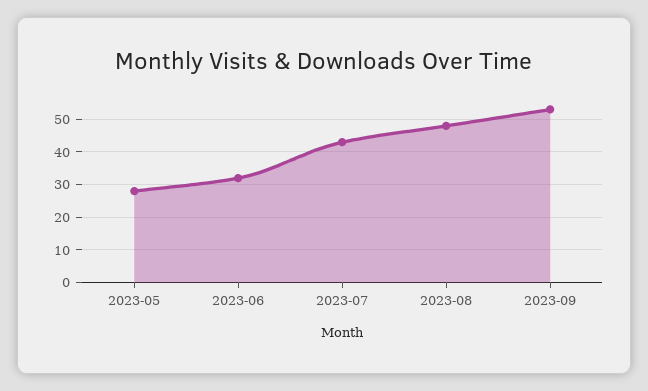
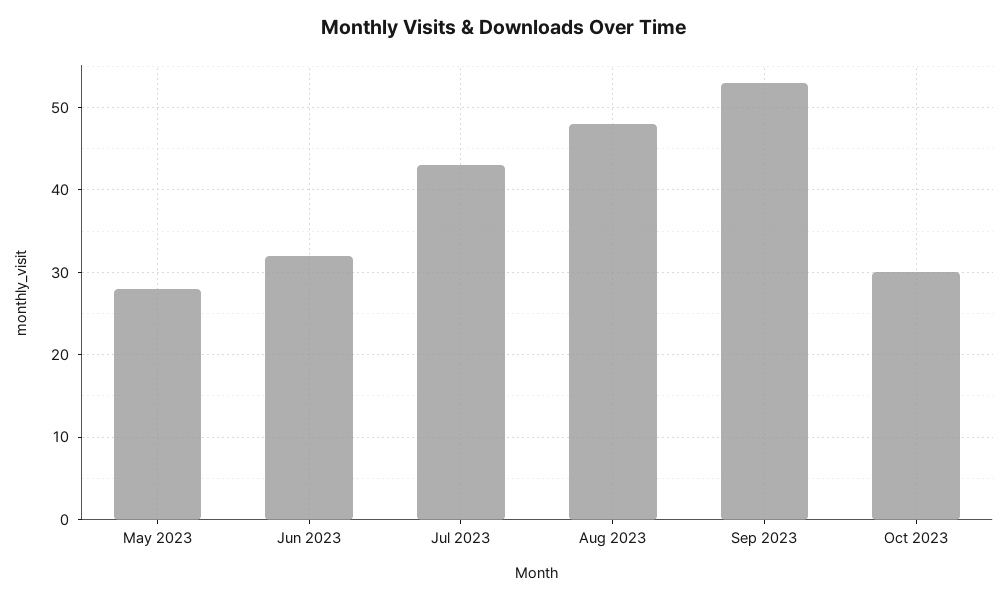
Oct 2023: none -> 30

